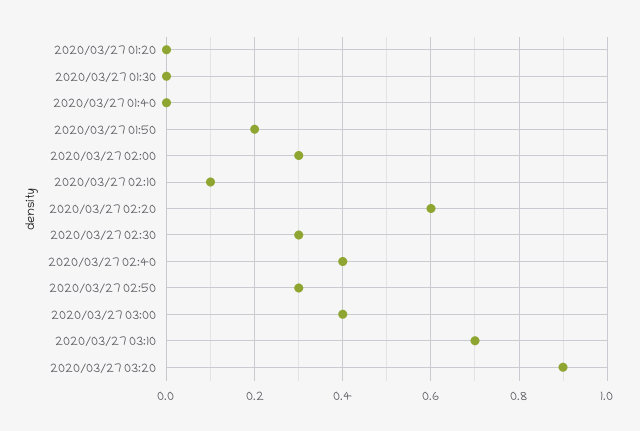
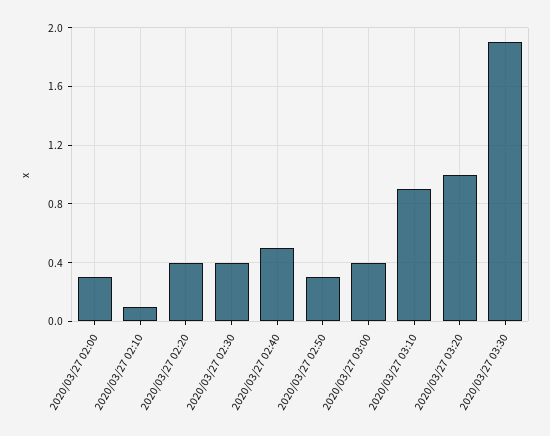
2020/03/27 01:20: 0 -> none
2020/03/27 01:30: 0 -> none
2020/03/27 01:40: 0 -> none
2020/03/27 01:50: 0.2 -> none
2020/03/27 02:20: 0.6 -> 0.4
2020/03/27 02:30: 0.3 -> 0.4
2020/03/27 02:40: 0.4 -> 0.5
2020/03/27 03:10: 0.7 -> 0.9
2020/03/27 03:20: 0.9 -> 1
2020/03/27 03:30: none -> 1.9

